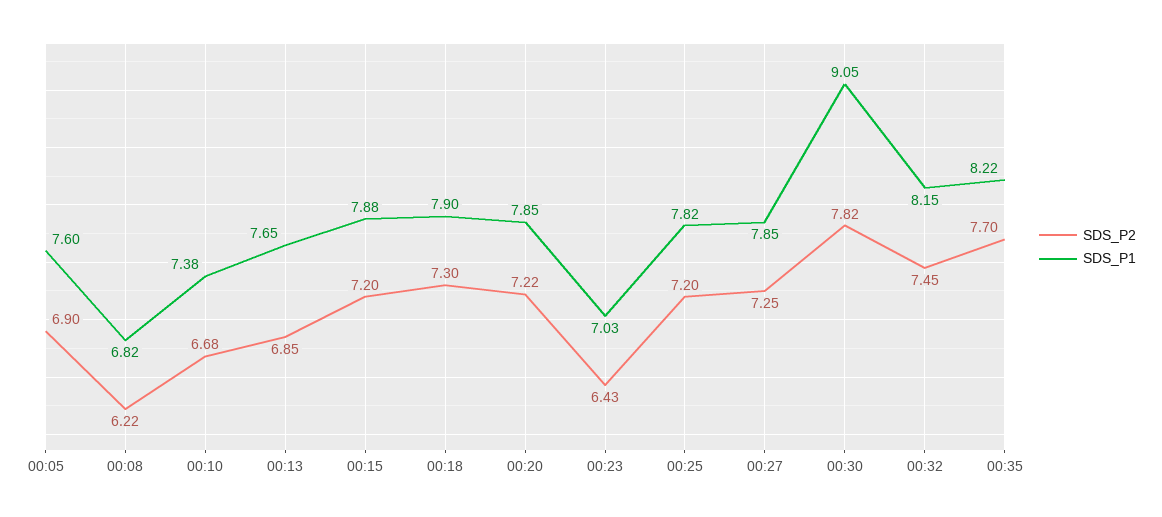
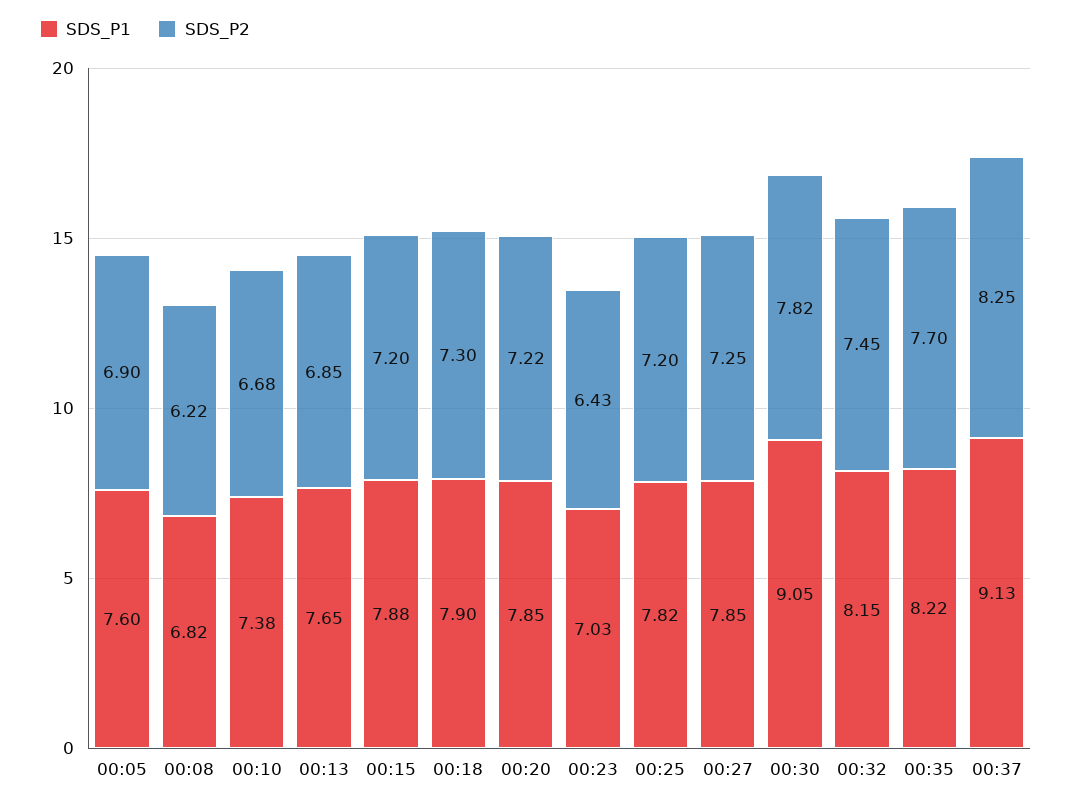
SDS_P1, 00:37: none -> 9.13
SDS_P2, 00:37: none -> 8.25

